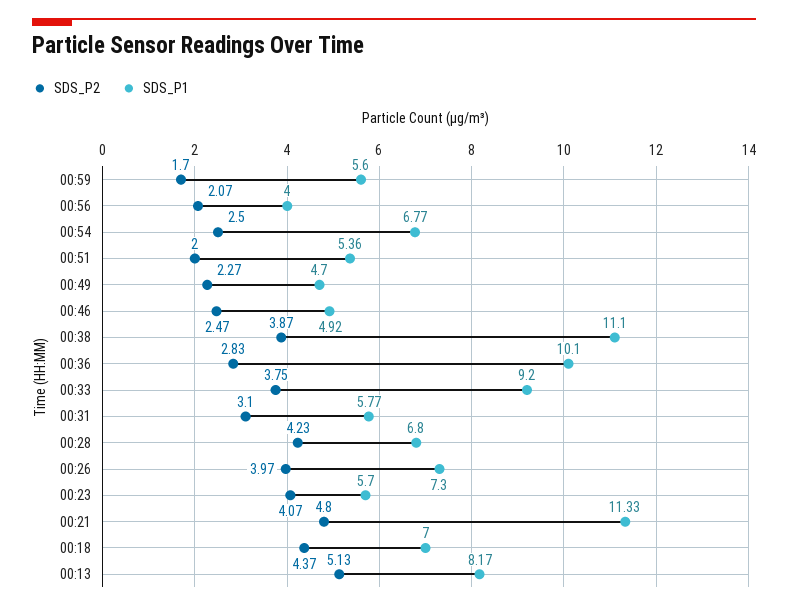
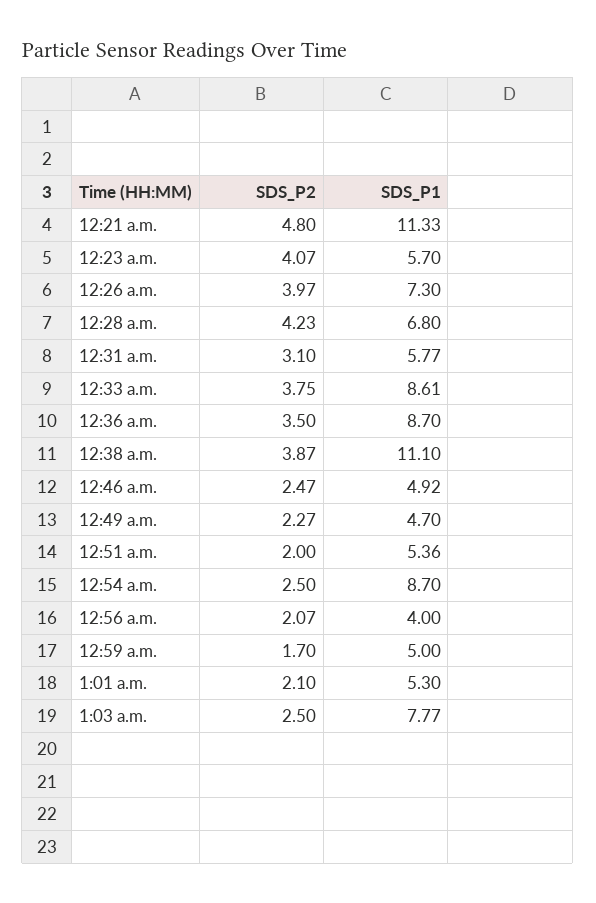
SDS_P1, 00:59: 5.6 -> 5
SDS_P1, 00:54: 6.77 -> 8.7
SDS_P2, 00:36: 2.83 -> 3.5
SDS_P1, 00:36: 10.1 -> 8.7
SDS_P1, 00:33: 9.2 -> 8.61
SDS_P2, 00:18: 4.37 -> none
SDS_P1, 00:18: 7 -> none
SDS_P2, 00:13: 5.13 -> none
SDS_P1, 00:13: 8.17 -> none
SDS_P2, 1:01 a.m.: none -> 2.1
SDS_P1, 1:01 a.m.: none -> 5.3
SDS_P2, 1:03 a.m.: none -> 2.5
SDS_P1, 1:03 a.m.: none -> 7.77

